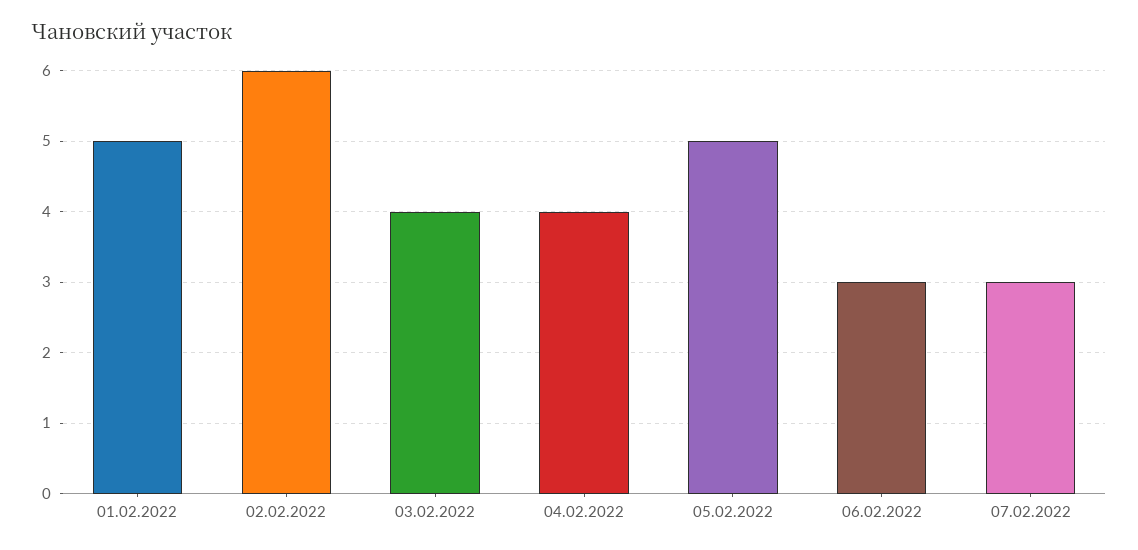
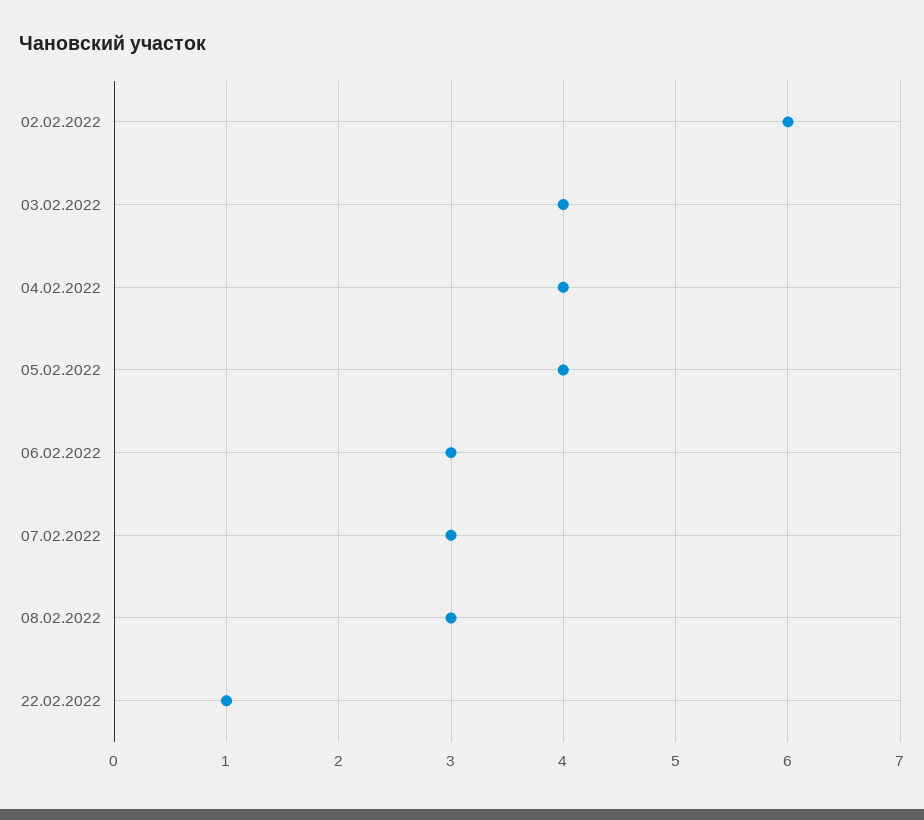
01.02.2022: 5 -> none
05.02.2022: 5 -> 4
08.02.2022: none -> 3
22.02.2022: none -> 1

